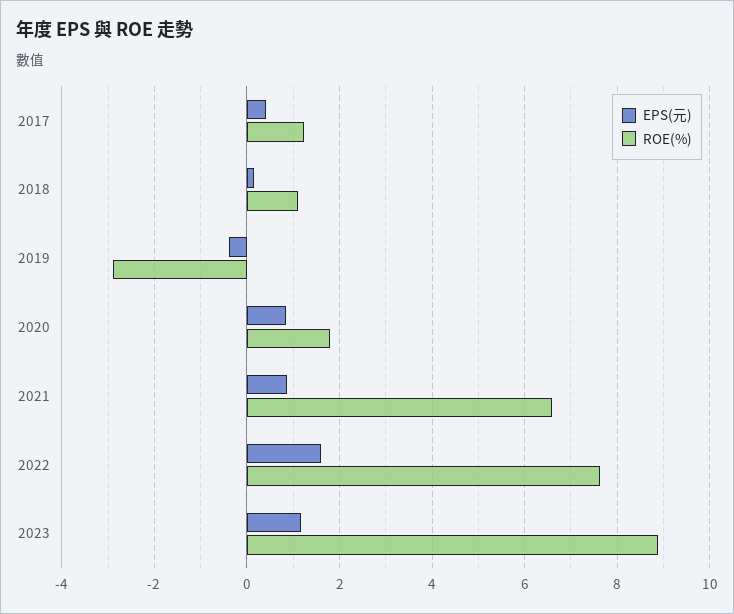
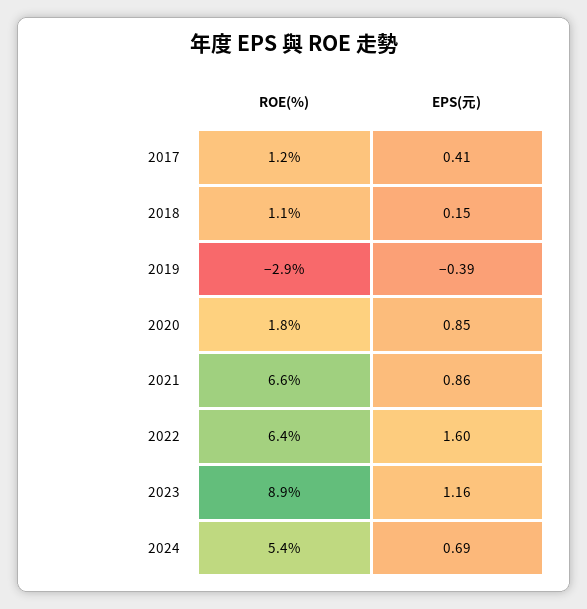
ROE(%), 2022: 7.6 -> 6.4
ROE(%), 2024: none -> 5.4
EPS(元), 2024: none -> 0.69

